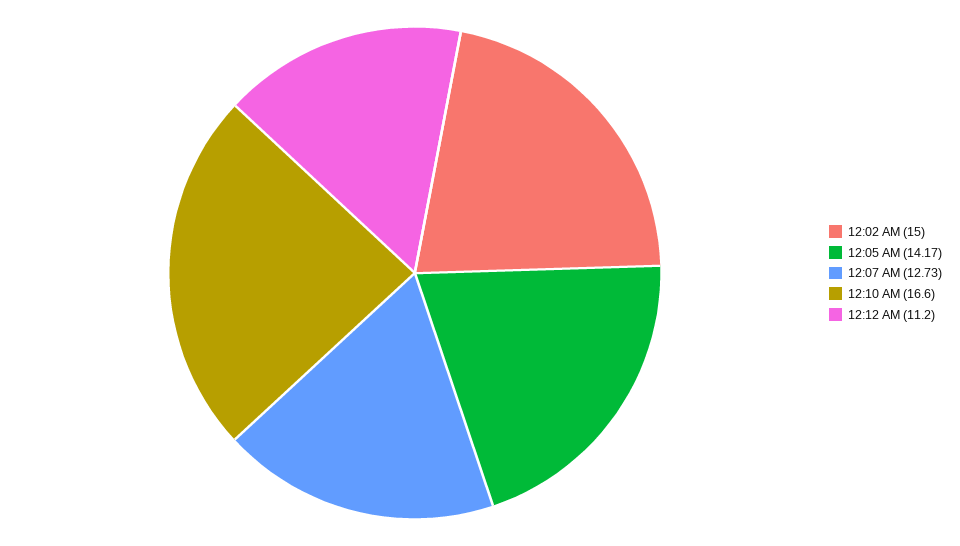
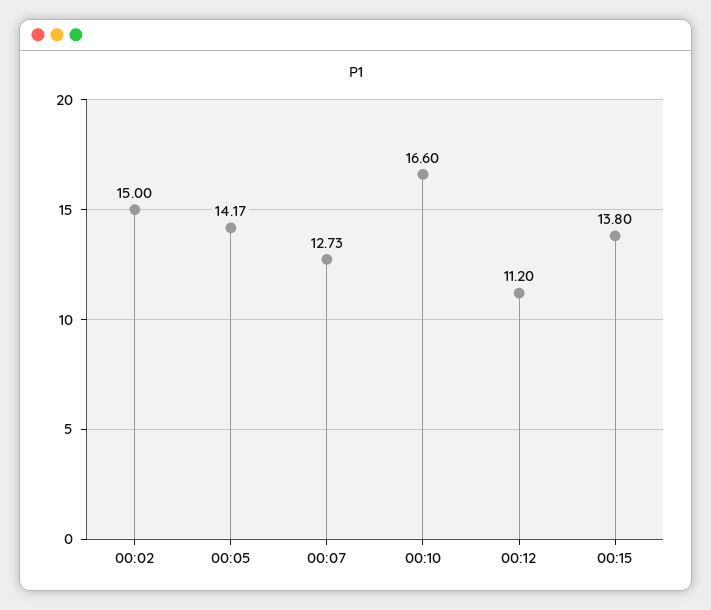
00:15: none -> 13.8

